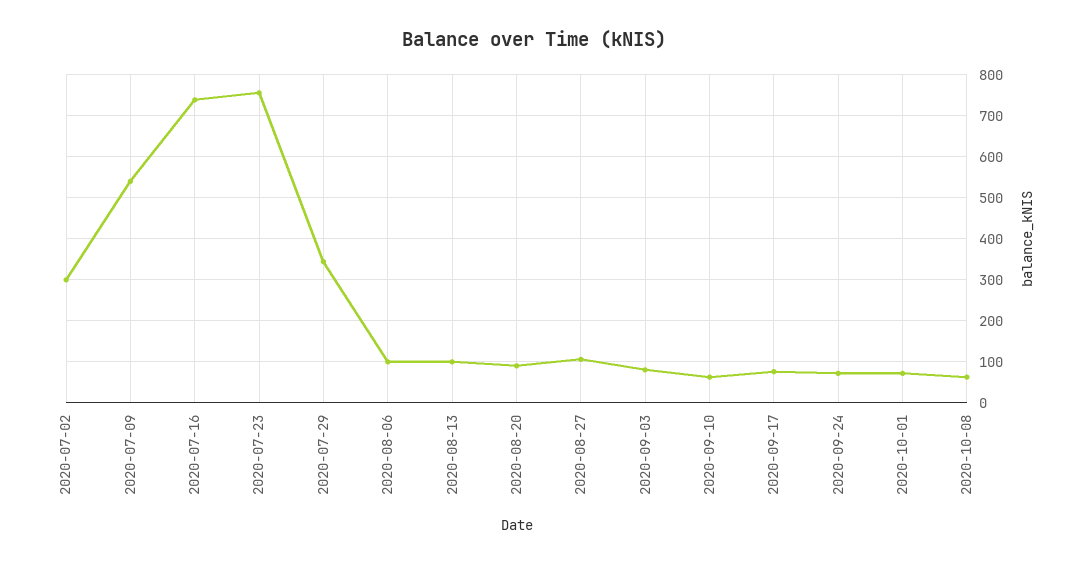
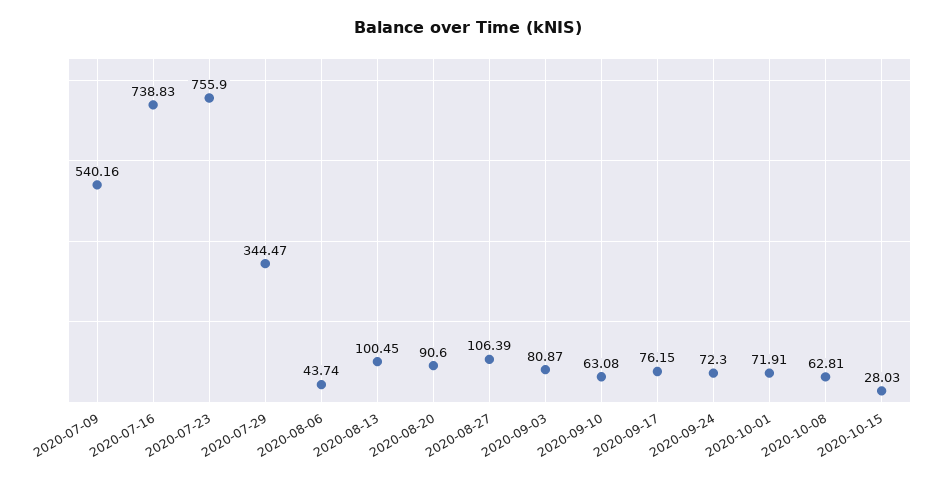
2020-07-02: 300 -> none
2020-08-06: 100 -> 43.74
2020-10-15: none -> 28.03

